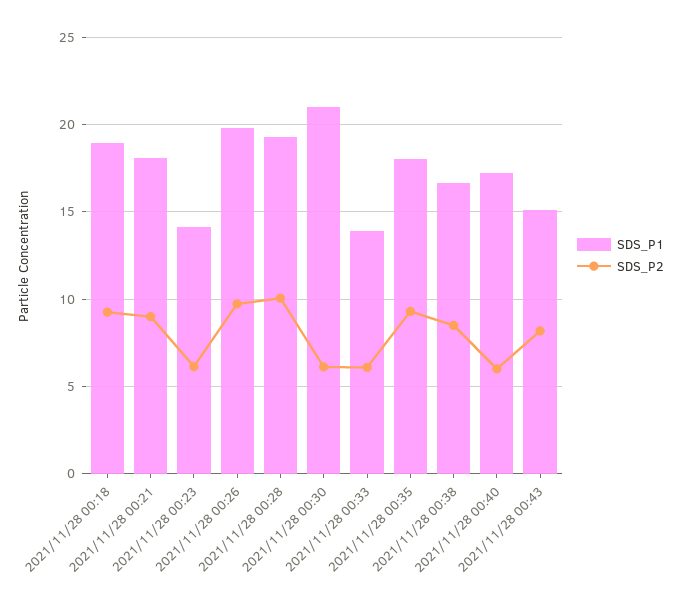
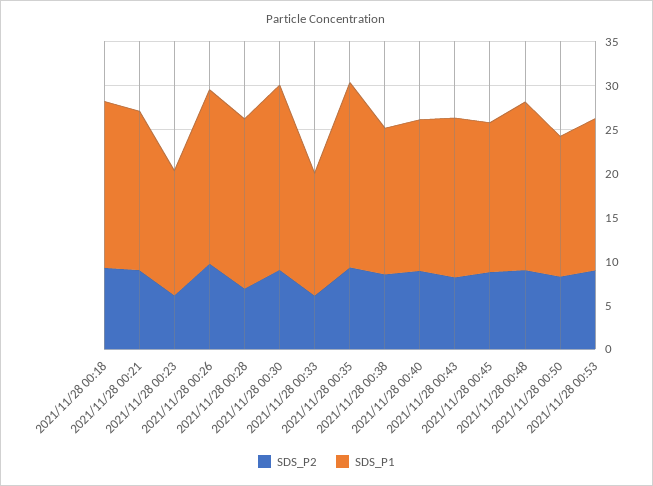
SDS_P2, 2021/11/28 00:28: 10 -> 7
SDS_P2, 2021/11/28 00:30: 6 -> 9
SDS_P1, 2021/11/28 00:35: 18 -> 21
SDS_P2, 2021/11/28 00:40: 6 -> 9
SDS_P1, 2021/11/28 00:43: 15 -> 18
SDS_P2, 2021/11/28 00:45: none -> 9
SDS_P1, 2021/11/28 00:45: none -> 17
SDS_P2, 2021/11/28 00:48: none -> 9
SDS_P1, 2021/11/28 00:48: none -> 19
SDS_P2, 2021/11/28 00:50: none -> 8
SDS_P1, 2021/11/28 00:50: none -> 16
SDS_P2, 2021/11/28 00:53: none -> 9
SDS_P1, 2021/11/28 00:53: none -> 17

